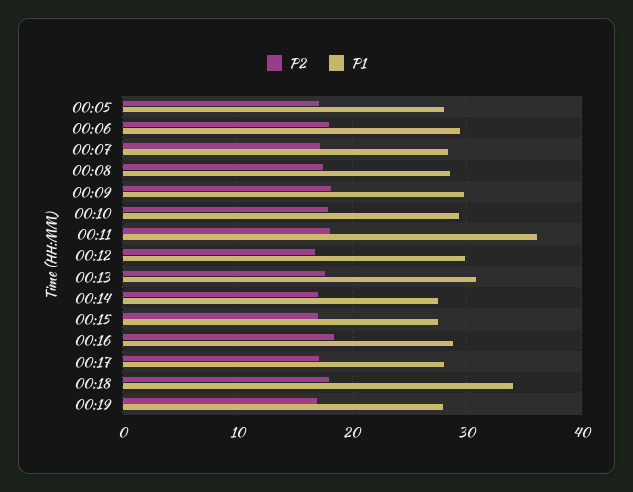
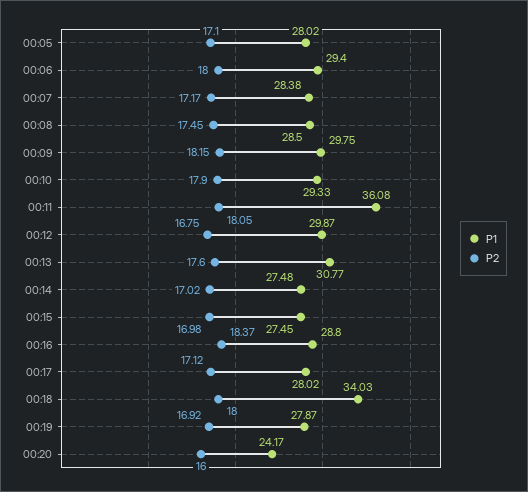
P1, 00:20: none -> 24.17
P2, 00:20: none -> 16

